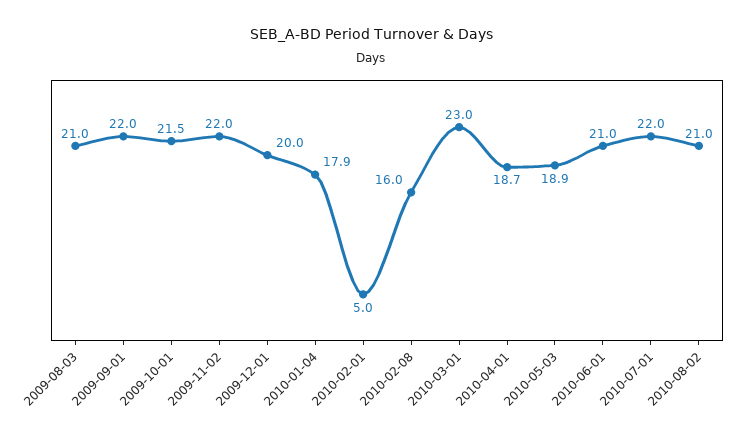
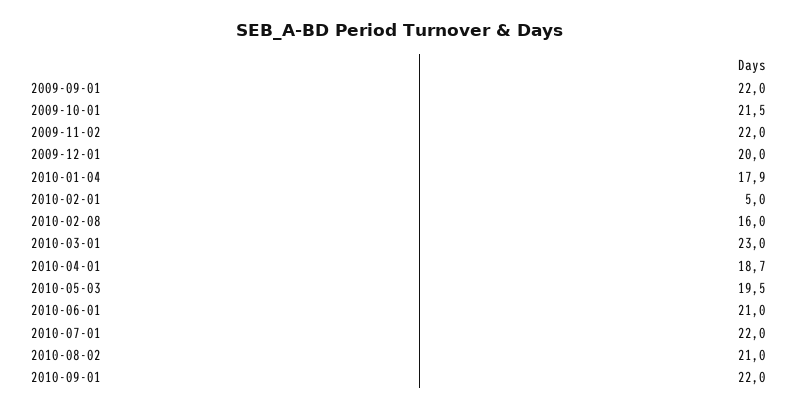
2009-08-03: 21 -> none
2010-05-03: 18.9 -> 19.5
2010-09-01: none -> 22

